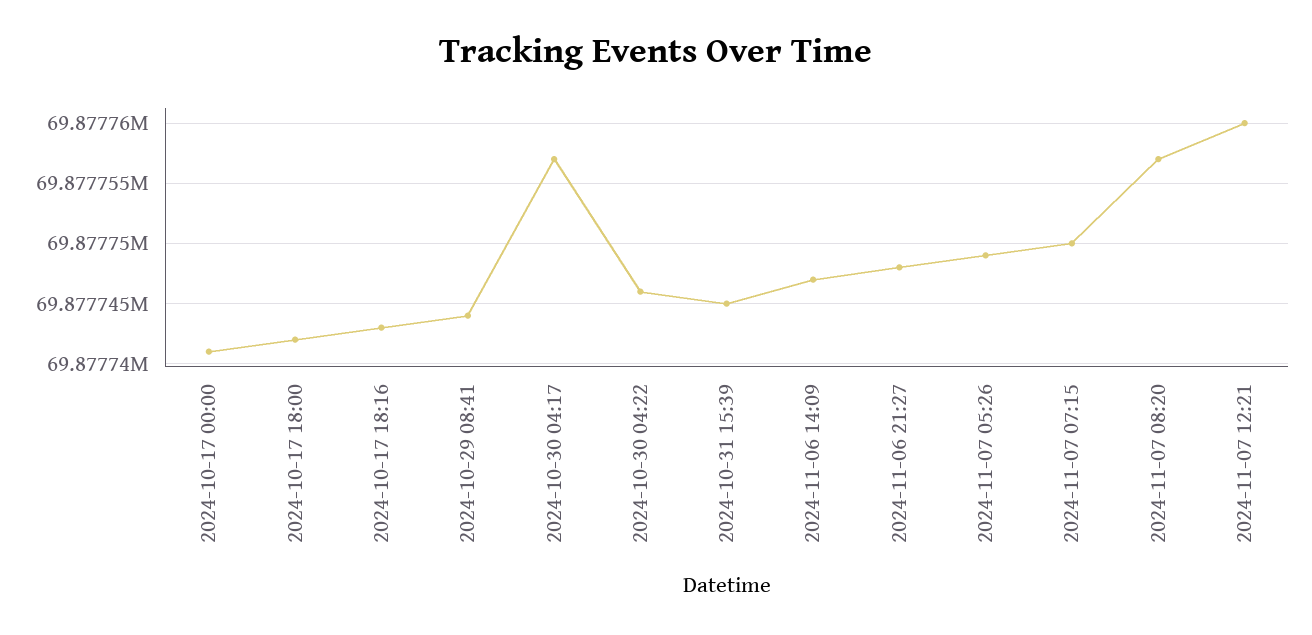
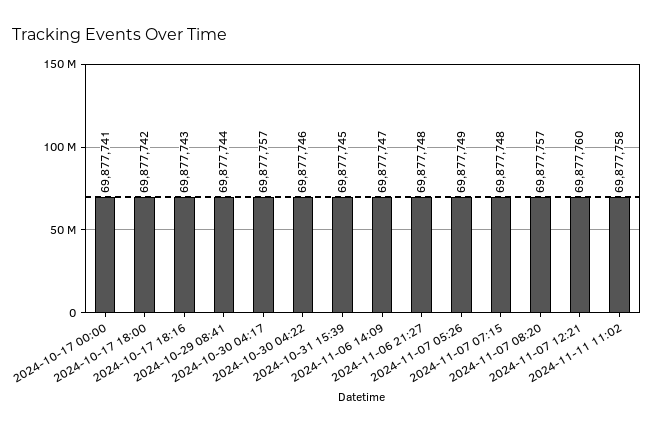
2024-11-07 07:15: 69877750 -> 69877748
2024-11-11 11:02: none -> 69877758

